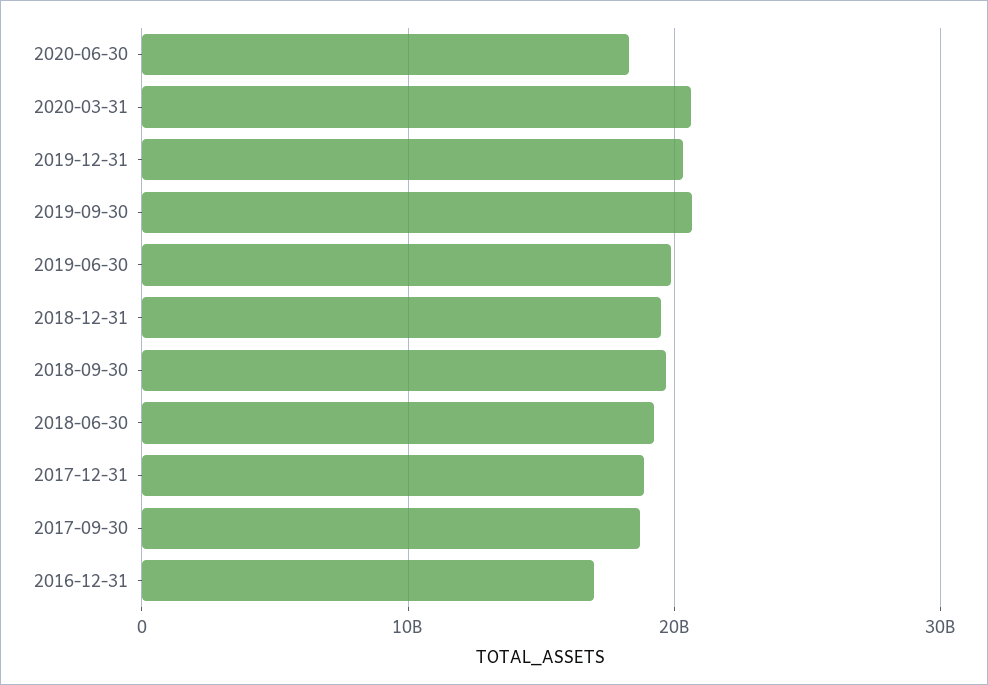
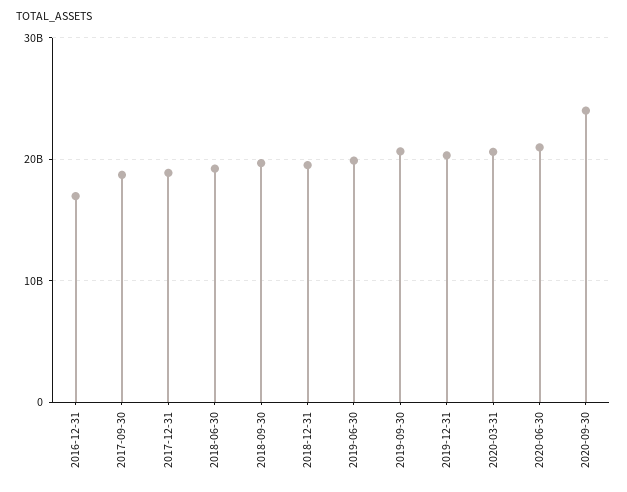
2020-06-30: 18000000000 -> 21000000000
2020-09-30: none -> 24000000000

